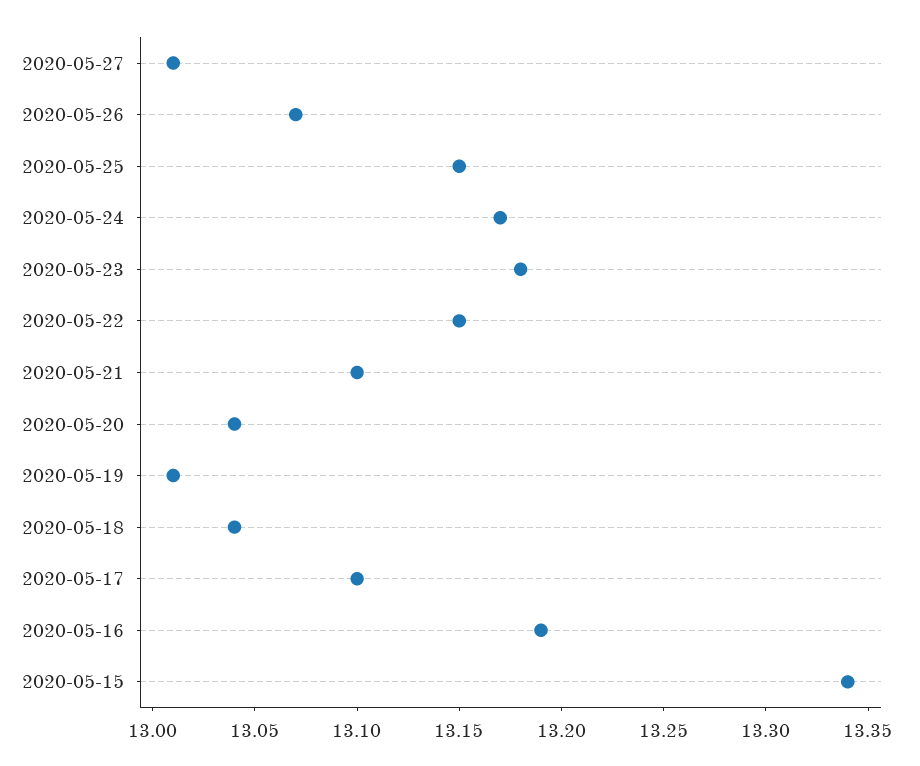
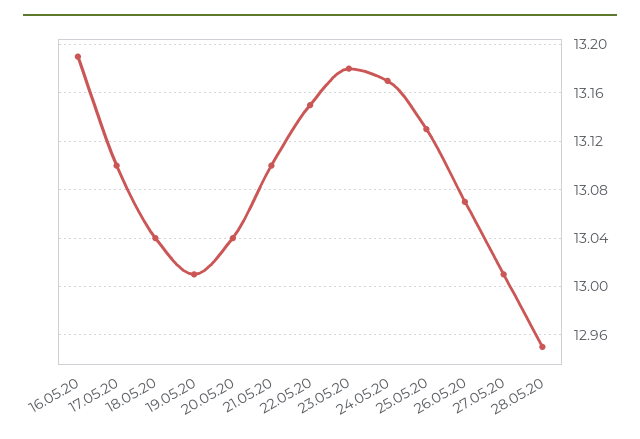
2020-05-25: 13.15 -> 13.13
2020-05-15: 13.34 -> none
28.05.20: none -> 12.95

